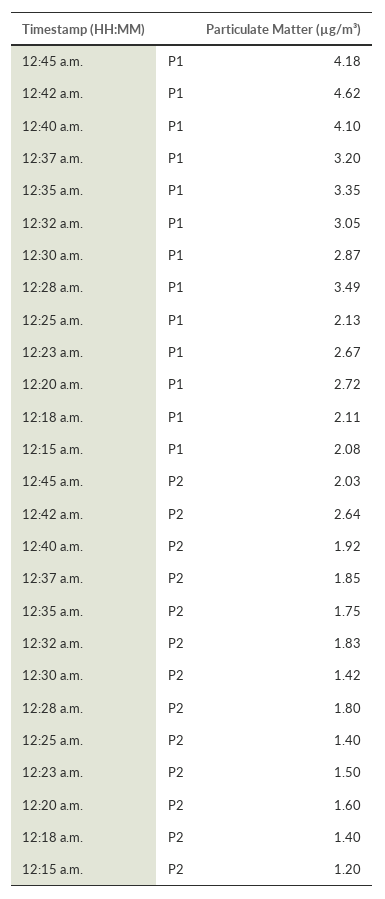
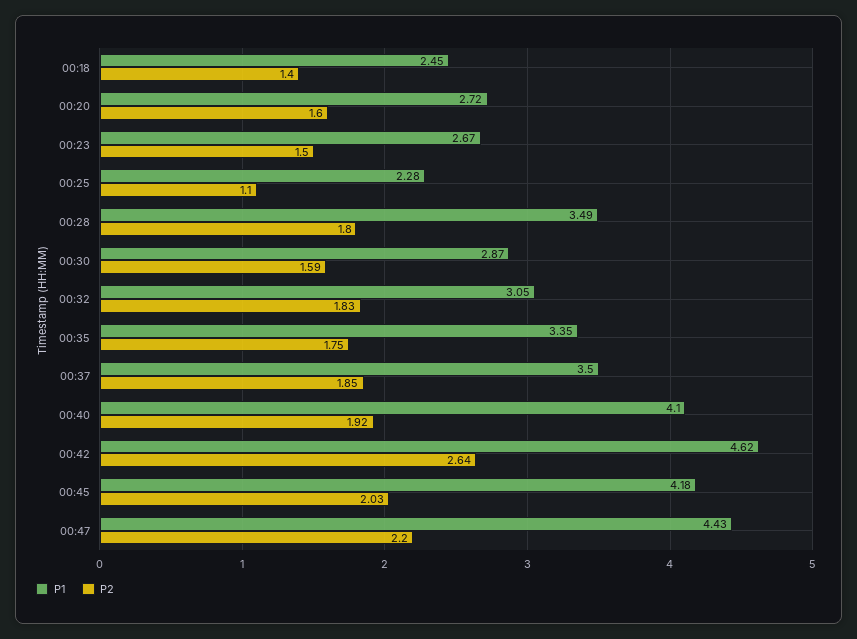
P1, 12:37 a.m.: 3.2 -> 3.5
P1, 12:25 a.m.: 2.13 -> 2.28
P1, 12:18 a.m.: 2.11 -> 2.45
P1, 12:15 a.m.: 2.08 -> none
P2, 12:30 a.m.: 1.42 -> 1.59
P2, 12:25 a.m.: 1.4 -> 1.1
P2, 12:15 a.m.: 1.2 -> none
P1, 00:47: none -> 4.43
P2, 00:47: none -> 2.2

